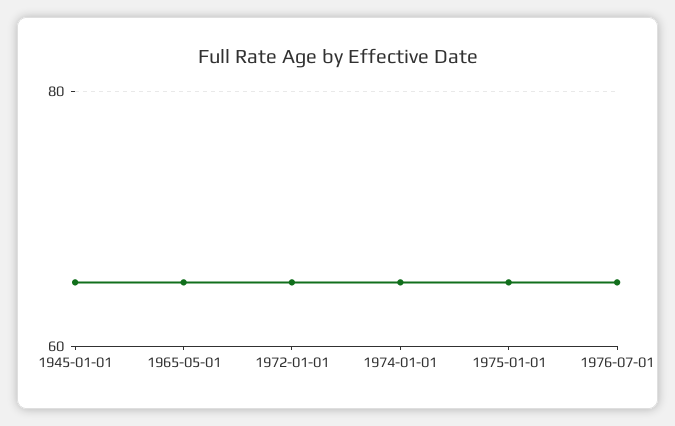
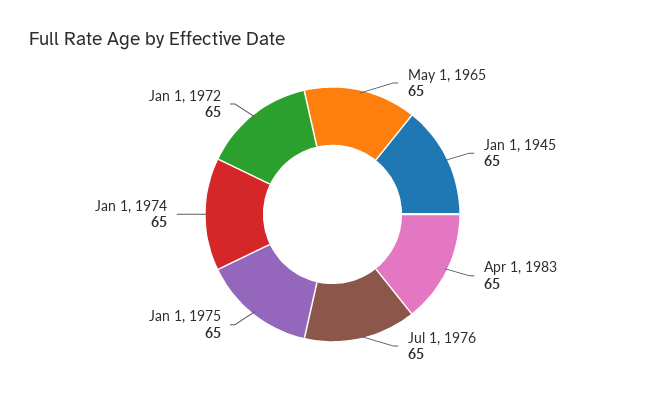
Apr 1, 1983: none -> 65

